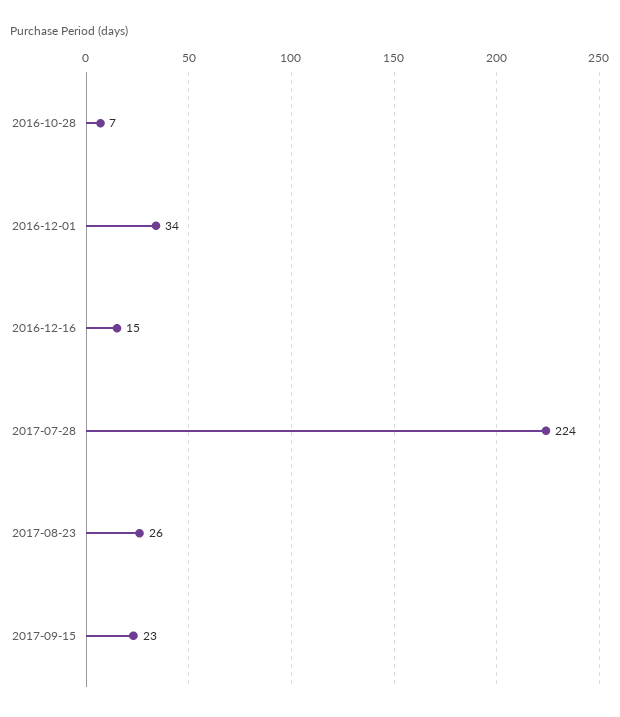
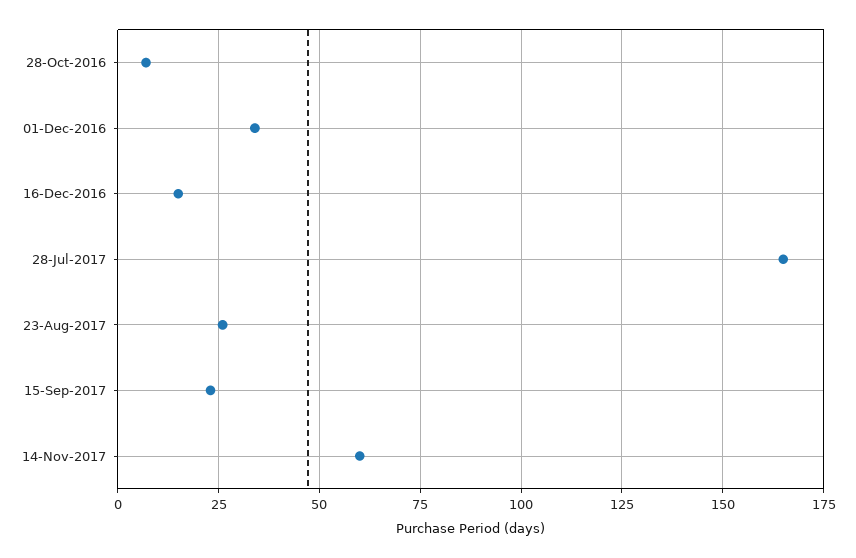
2017-07-28: 224 -> 165
14-Nov-2017: none -> 60

